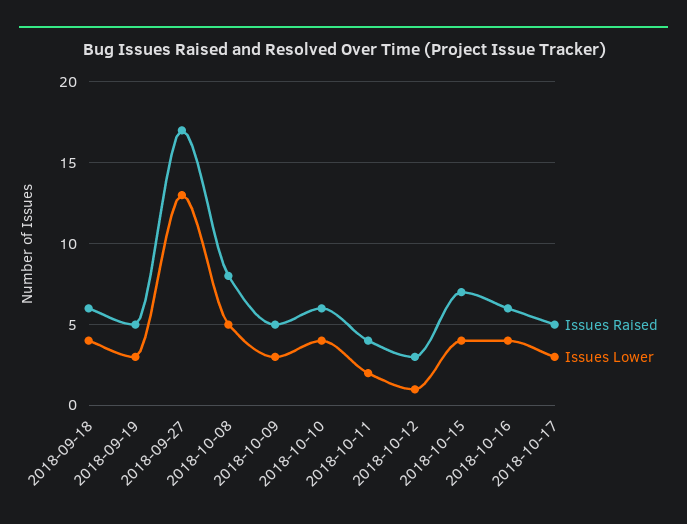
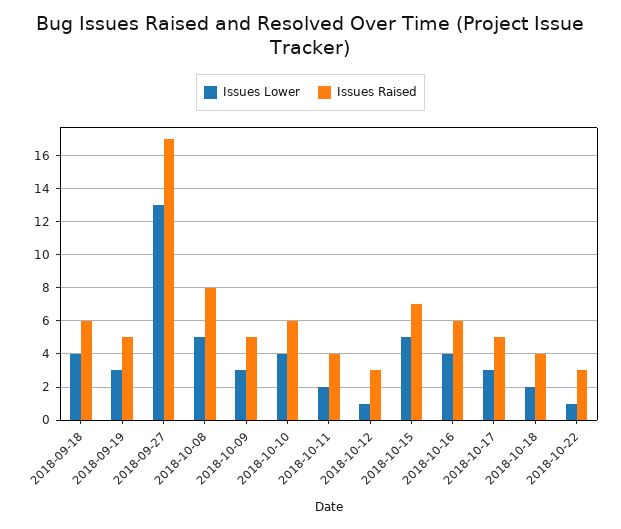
Issues Lower, 2018-10-15: 4 -> 5
Issues Lower, 2018-10-18: none -> 2
Issues Raised, 2018-10-18: none -> 4
Issues Lower, 2018-10-22: none -> 1
Issues Raised, 2018-10-22: none -> 3

